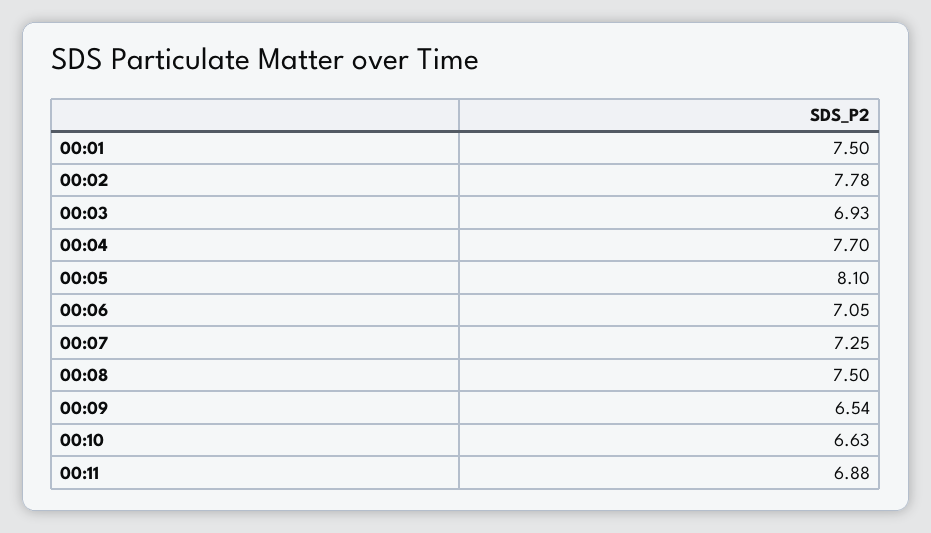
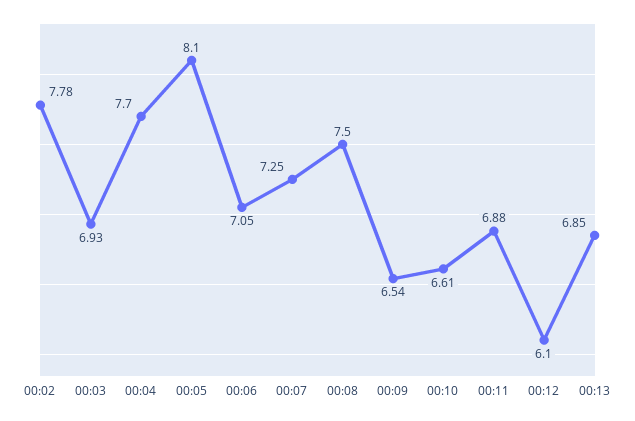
00:01: 7.5 -> none
00:10: 6.63 -> 6.61
00:12: none -> 6.1
00:13: none -> 6.85

